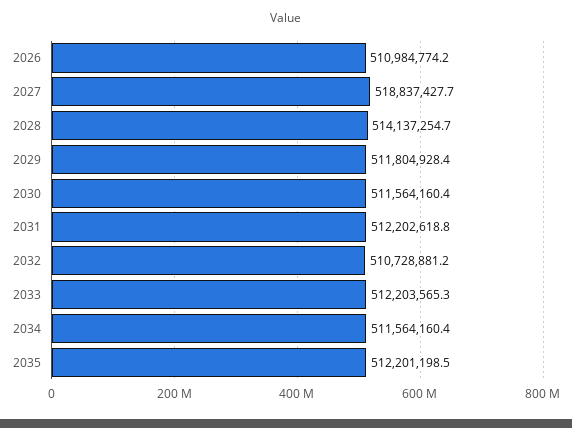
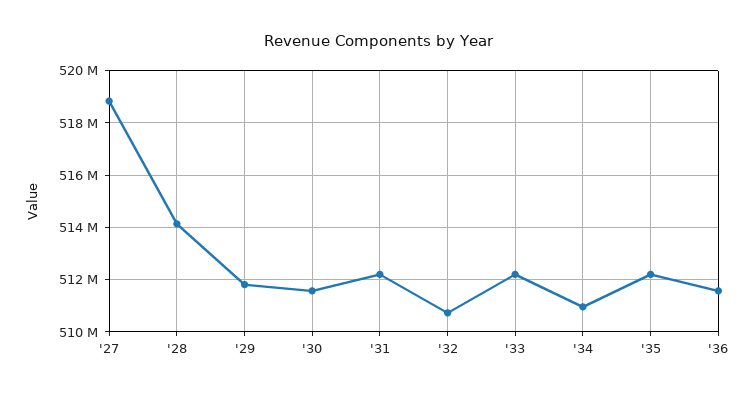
2026: 510984774.2 -> none
2034: 511564160.4 -> 511000000
'36: none -> 511500000

